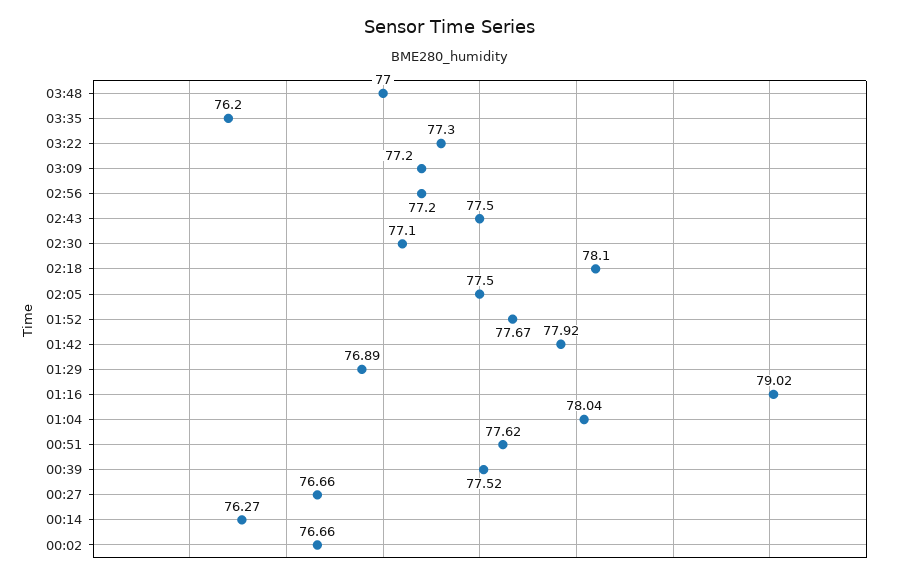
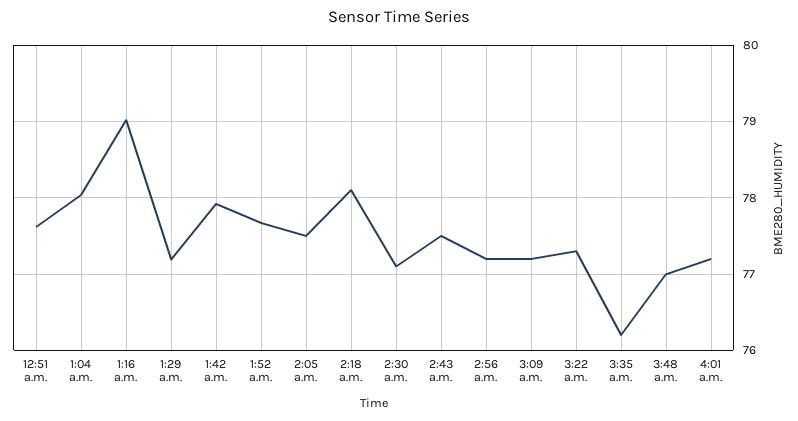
01:29: 76.89 -> 77.2
00:39: 77.52 -> none
00:27: 76.66 -> none
00:14: 76.27 -> none
00:02: 76.66 -> none
4:01 a.m.: none -> 77.2

